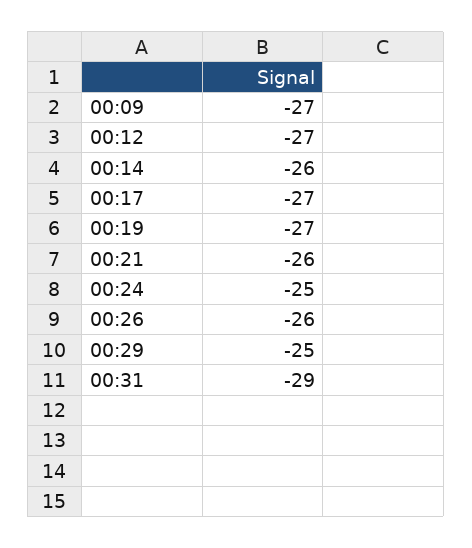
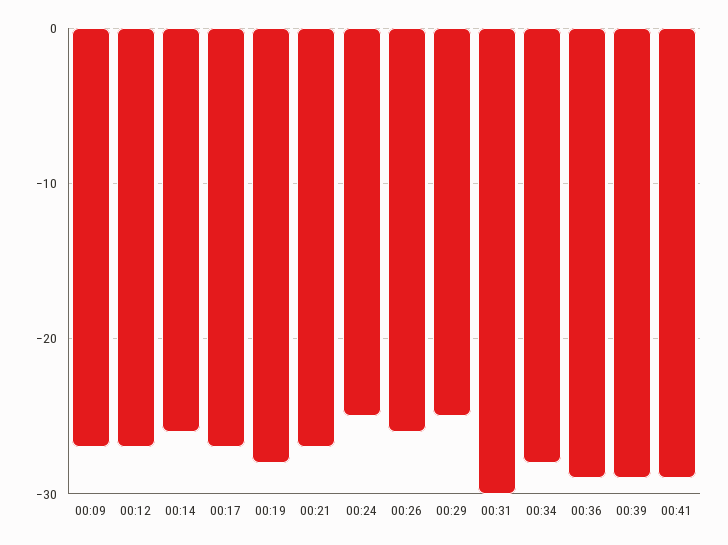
00:19: -27 -> -28
00:21: -26 -> -27
00:31: -29 -> -30
00:34: none -> -28
00:36: none -> -29
00:39: none -> -29
00:41: none -> -29

